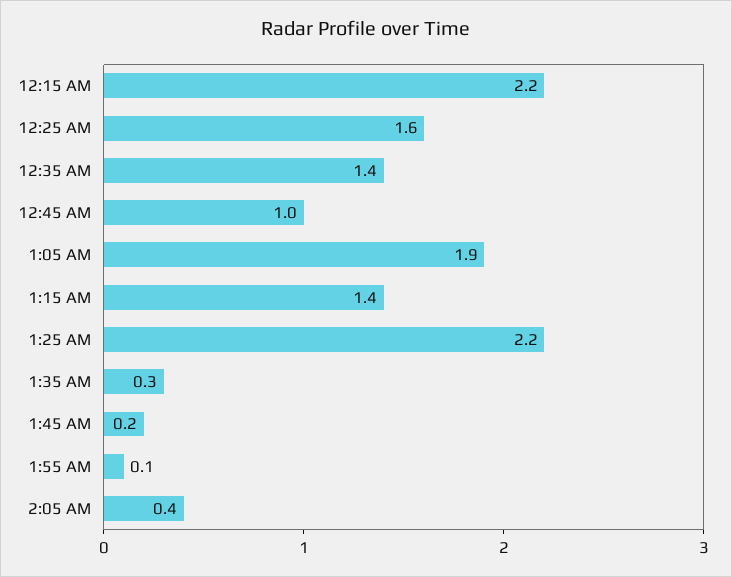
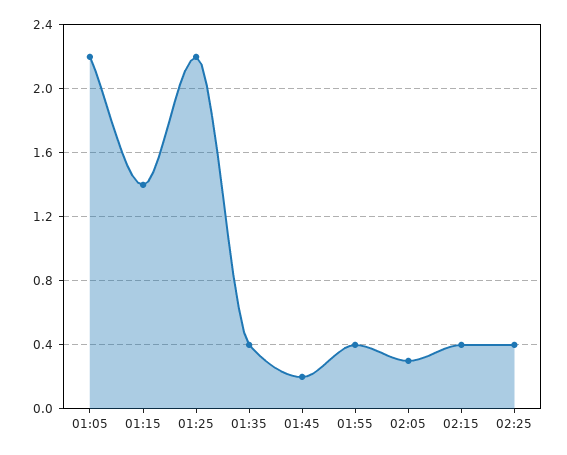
12:15 AM: 2.2 -> none
12:25 AM: 1.6 -> none
12:35 AM: 1.4 -> none
12:45 AM: 1 -> none
1:05 AM: 1.9 -> 2.2
1:35 AM: 0.3 -> 0.4
1:55 AM: 0.1 -> 0.4
2:05 AM: 0.4 -> 0.3
02:15: none -> 0.4
02:25: none -> 0.4

